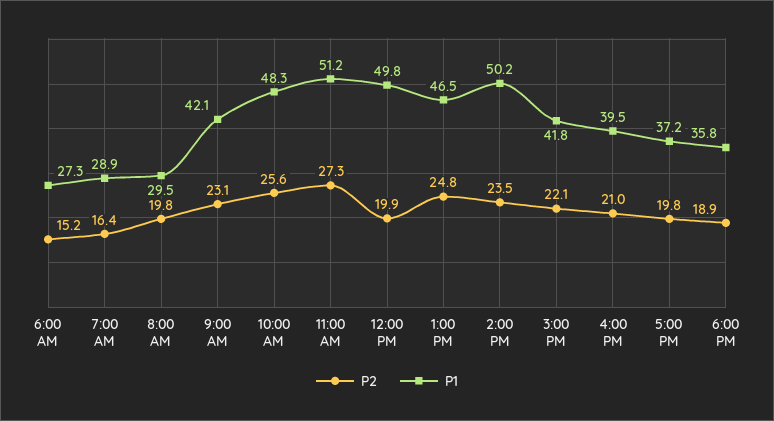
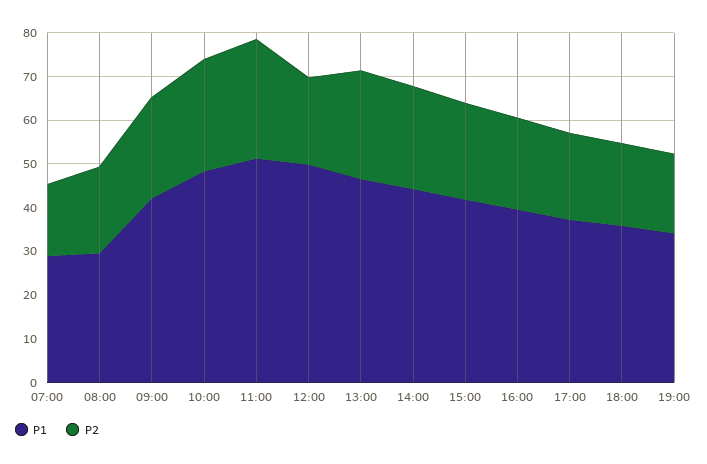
P2, 6:00 AM: 15.2 -> none
P1, 6:00 AM: 27.3 -> none
P1, 2:00 PM: 50.2 -> 44
P1, 19:00: none -> 34
P2, 19:00: none -> 18

